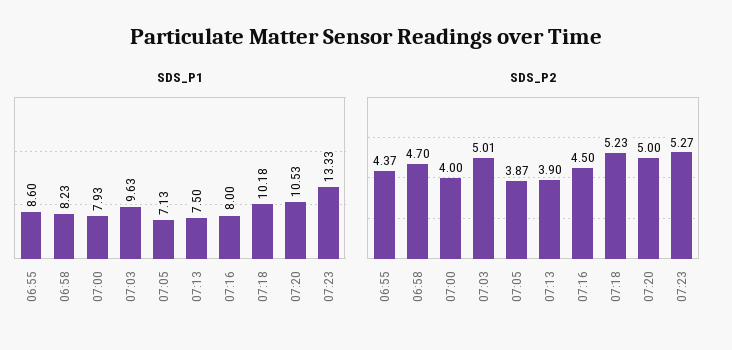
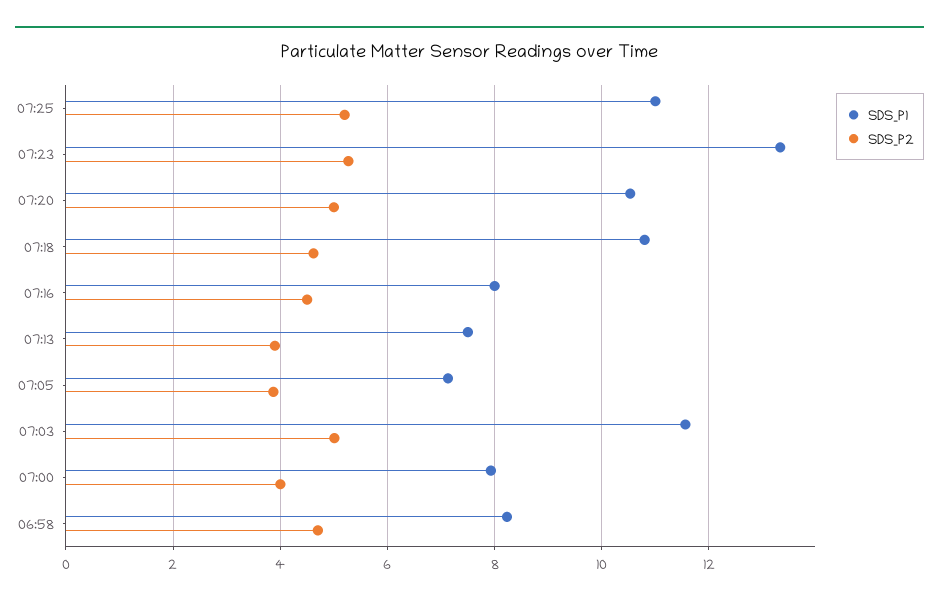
SDS_P1, 06:55: 8.6 -> none
SDS_P1, 07:03: 9.63 -> 11.6
SDS_P1, 07:18: 10.18 -> 10.8
SDS_P2, 06:55: 4.37 -> none
SDS_P2, 07:18: 5.23 -> 4.6
SDS_P1, 07:25: none -> 11
SDS_P2, 07:25: none -> 5.2

